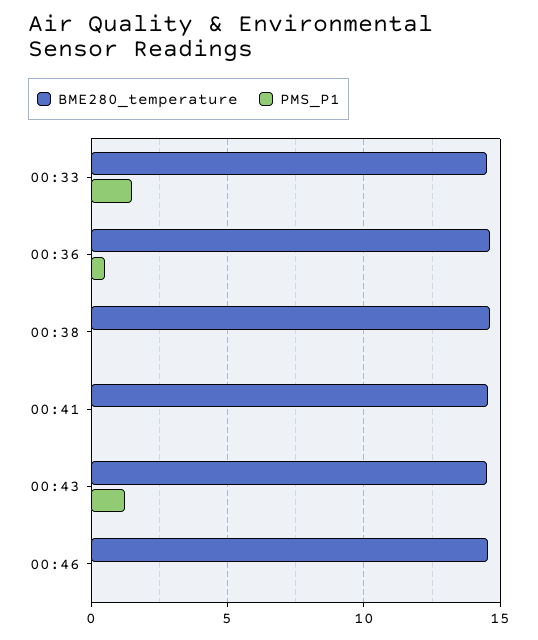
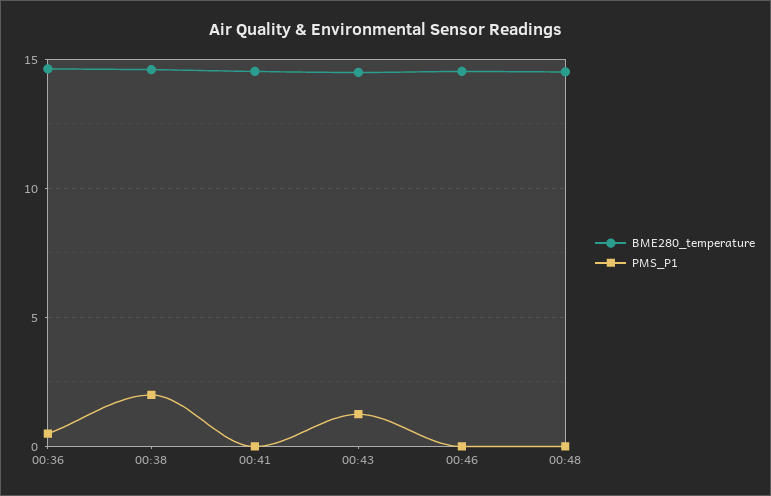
BME280_temperature, 00:33: 14.5 -> none
PMS_P1, 00:33: 1.5 -> none
PMS_P1, 00:38: 0 -> 2
BME280_temperature, 00:48: none -> 14.5
PMS_P1, 00:48: none -> 0

